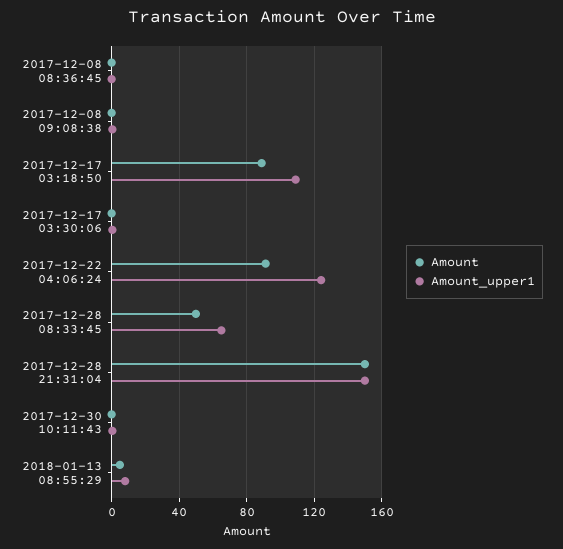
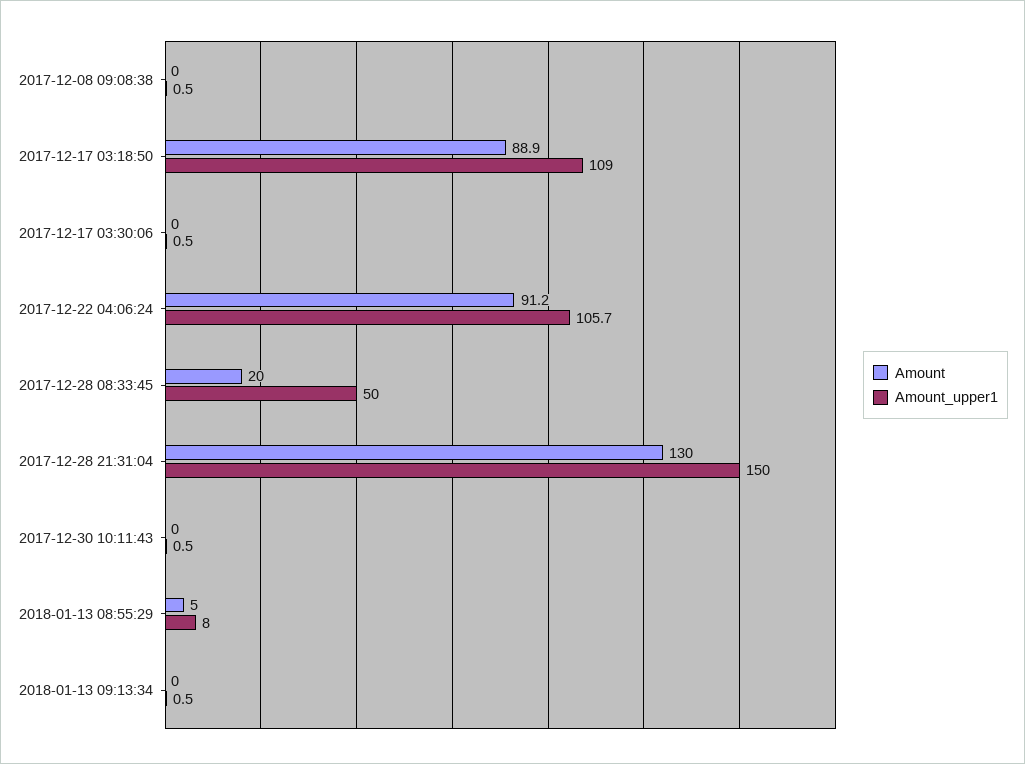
Amount, 2017-12-08 08:36:45: 0 -> none
Amount_upper1, 2017-12-08 08:36:45: 0 -> none
Amount_upper1, 2017-12-22 04:06:24: 125 -> 105.7
Amount, 2017-12-28 08:33:45: 50 -> 20
Amount_upper1, 2017-12-28 08:33:45: 65 -> 50
Amount, 2017-12-28 21:31:04: 150 -> 130
Amount, 2018-01-13 09:13:34: none -> 0
Amount_upper1, 2018-01-13 09:13:34: none -> 0.5

